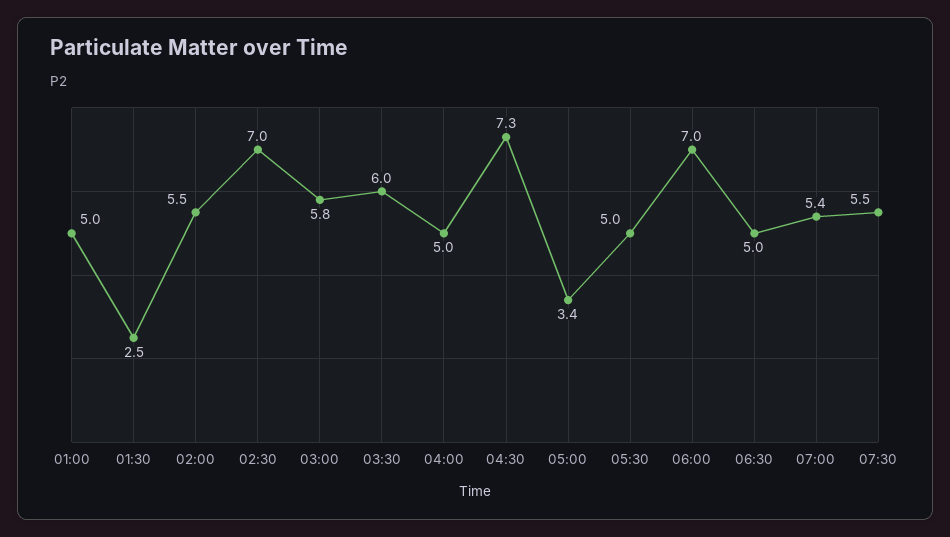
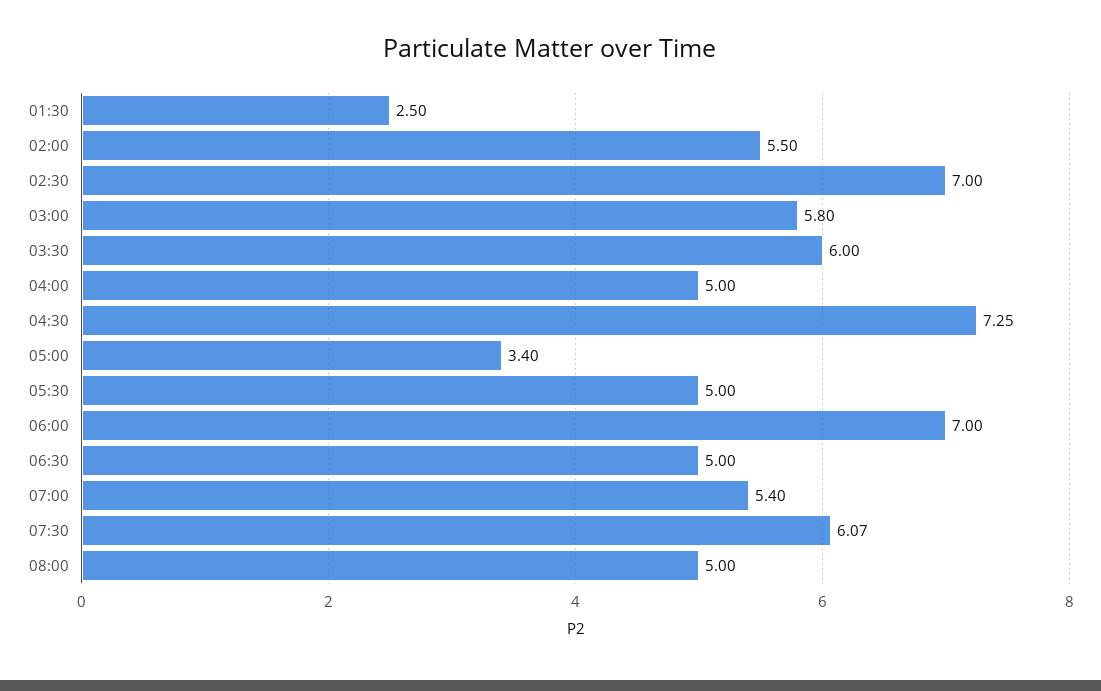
01:00: 5 -> none
07:30: 5.5 -> 6.07
08:00: none -> 5

